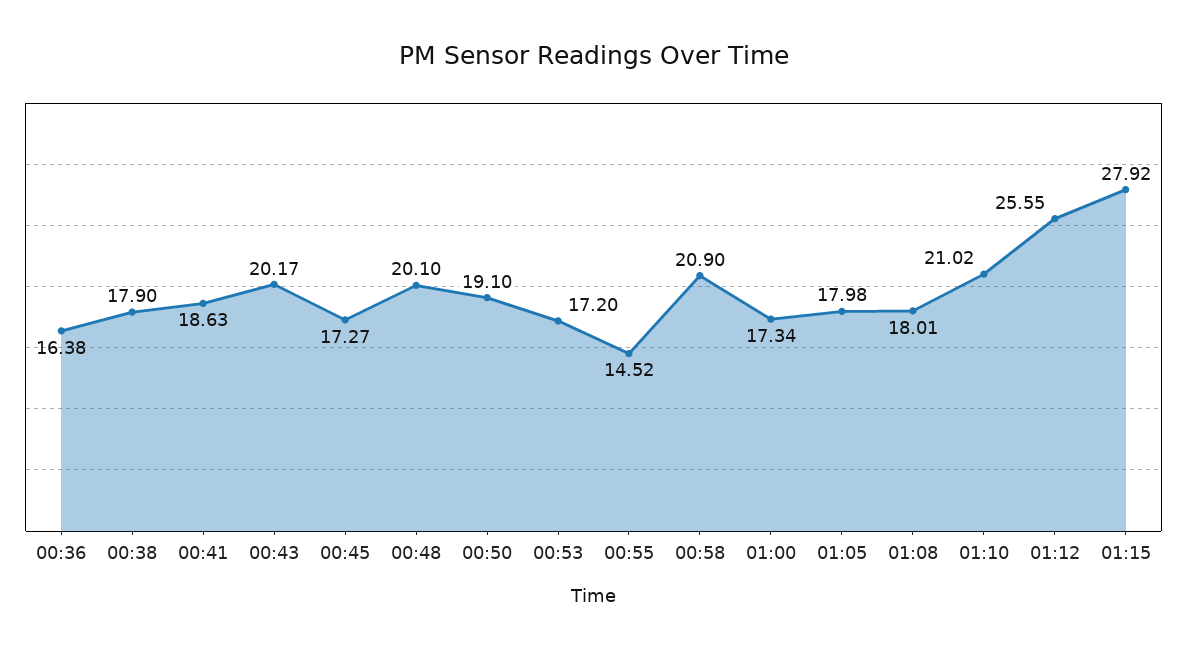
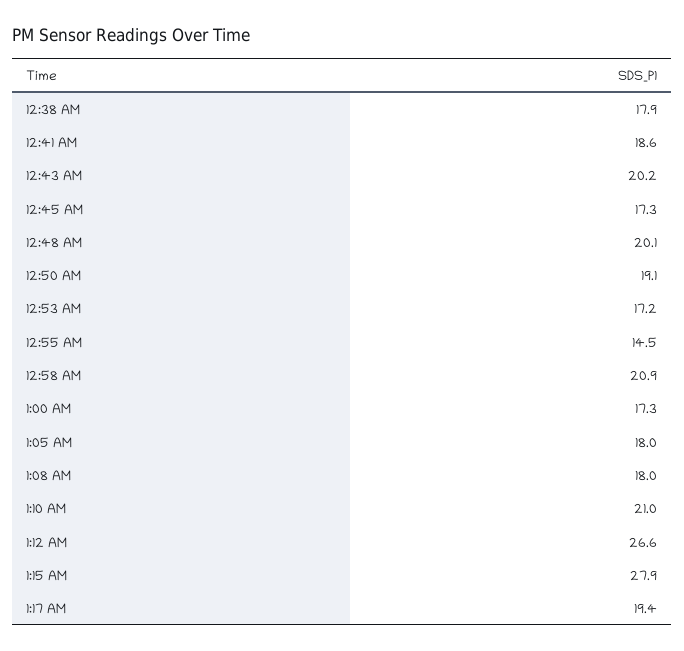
00:36: 16.38 -> none
01:12: 25.55 -> 26.6
1:17 AM: none -> 19.4

